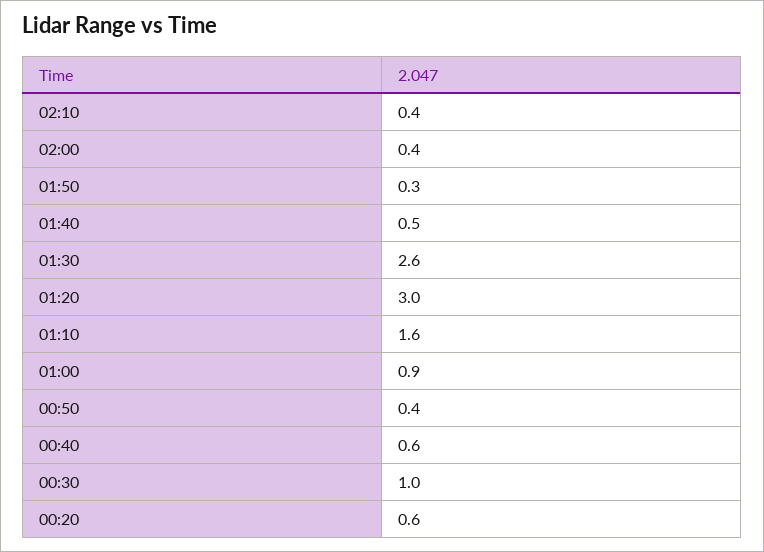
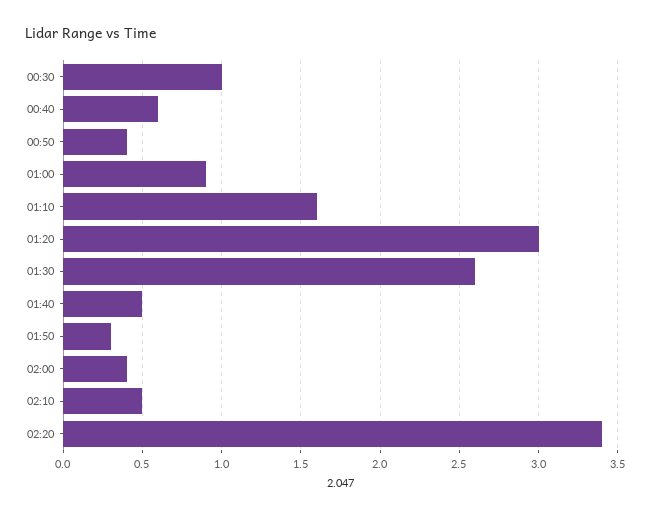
02:10: 0.4 -> 0.5
00:20: 0.6 -> none
02:20: none -> 3.4

